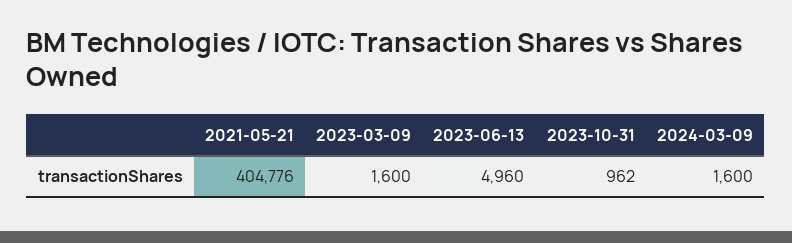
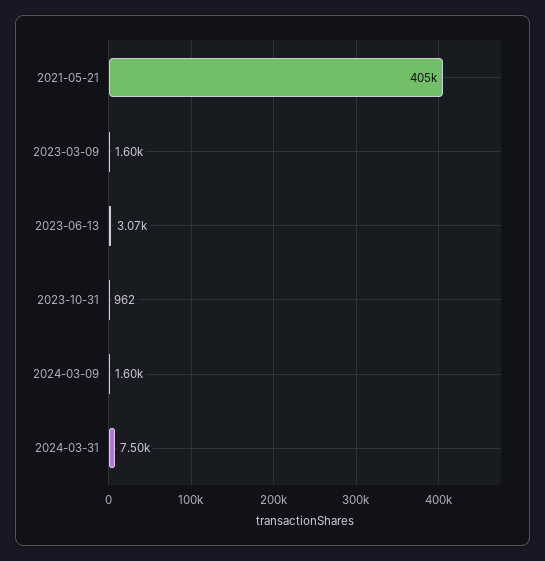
2023-06-13: 4960 -> 3070
2024-03-31: none -> 7500

